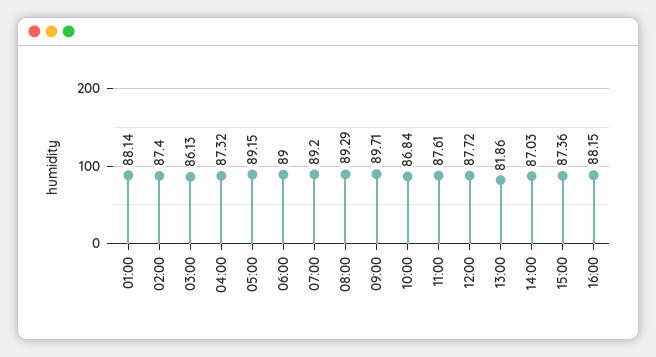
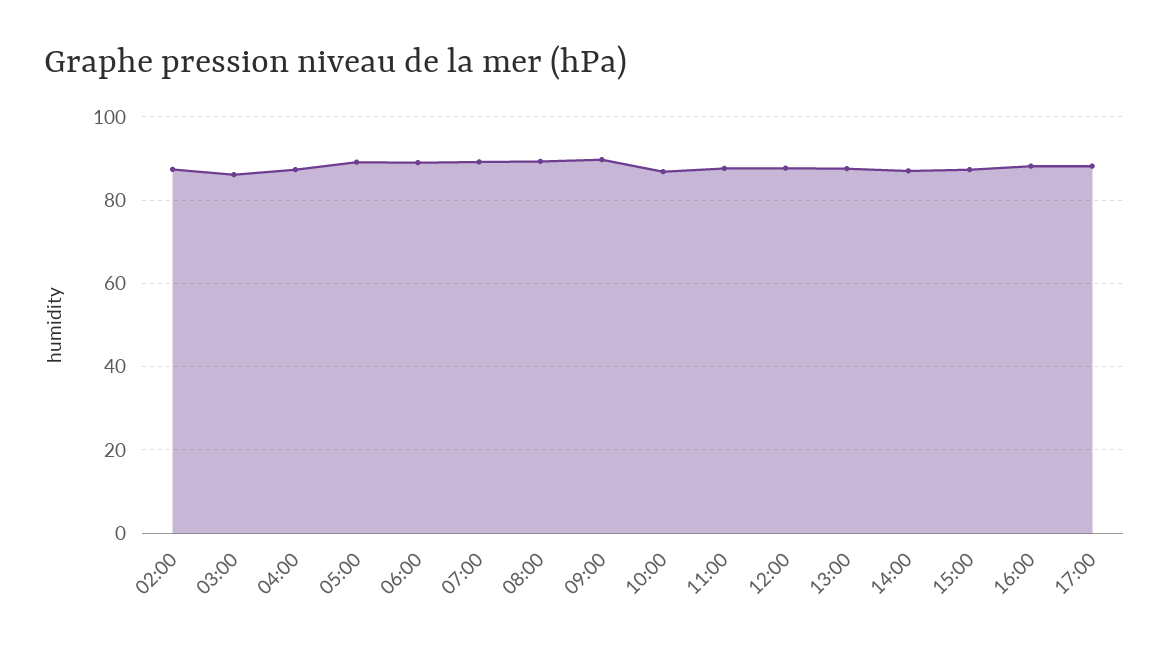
01:00: 88.14 -> none
13:00: 81.86 -> 88
17:00: none -> 88

